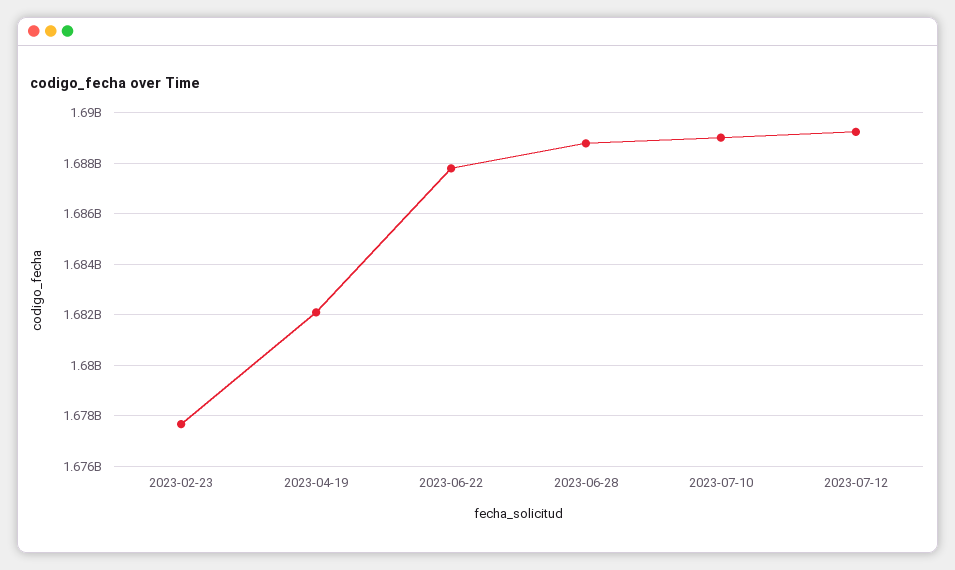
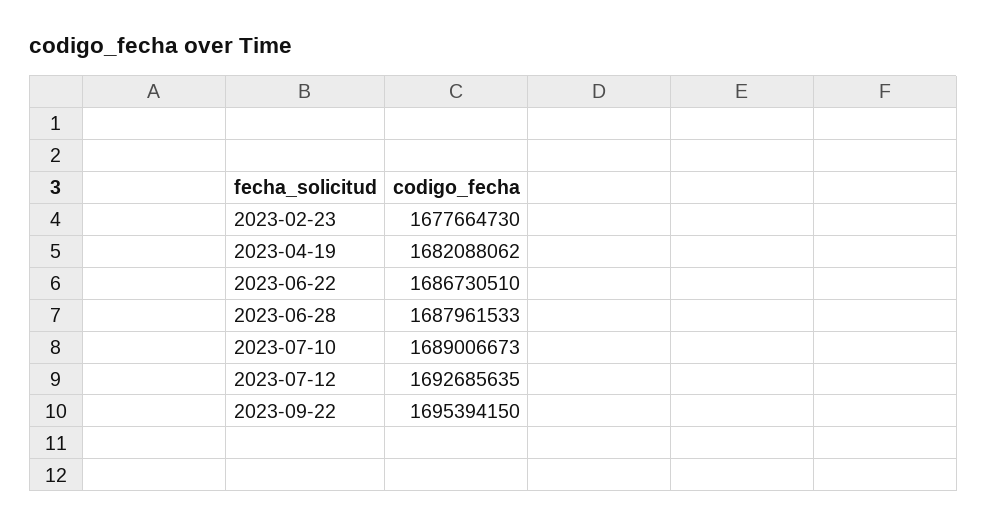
2023-06-22: 1687750000 -> 1686730510
2023-06-28: 1688750000 -> 1687961533
2023-07-12: 1689250000 -> 1692685635
2023-09-22: none -> 1695394150

